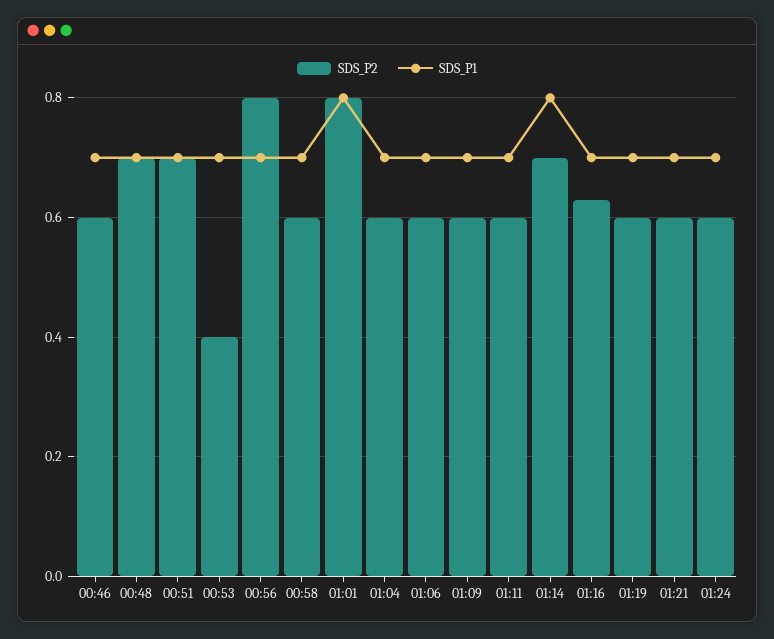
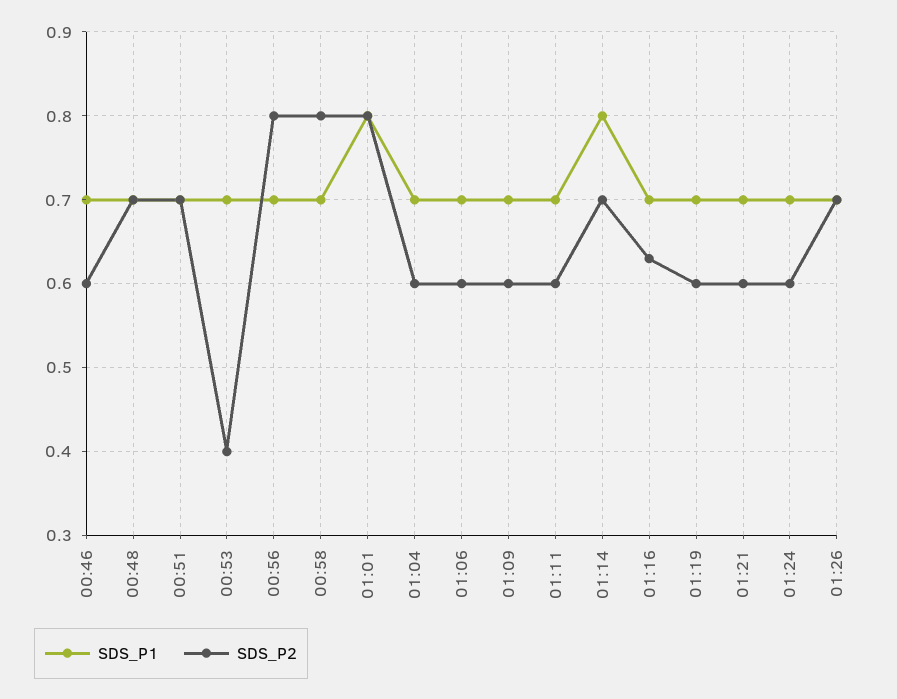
SDS_P2, 00:58: 0.6 -> 0.8
SDS_P1, 01:26: none -> 0.7
SDS_P2, 01:26: none -> 0.7

